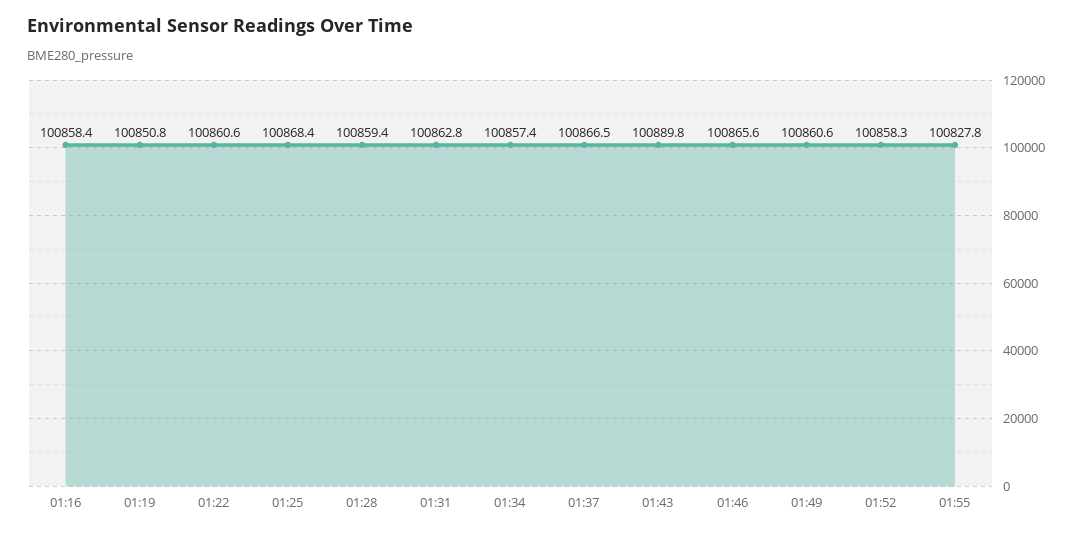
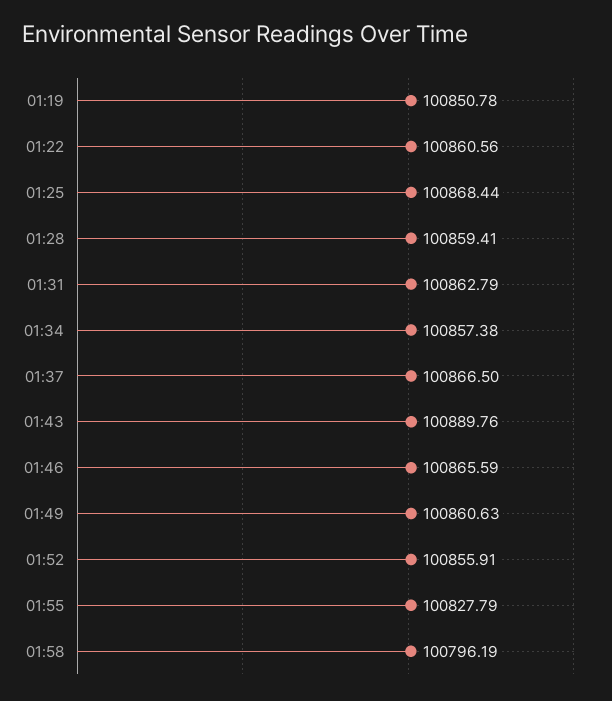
01:16: 100858.4 -> none
01:52: 100858.3 -> 100855.91
01:58: none -> 100796.19

